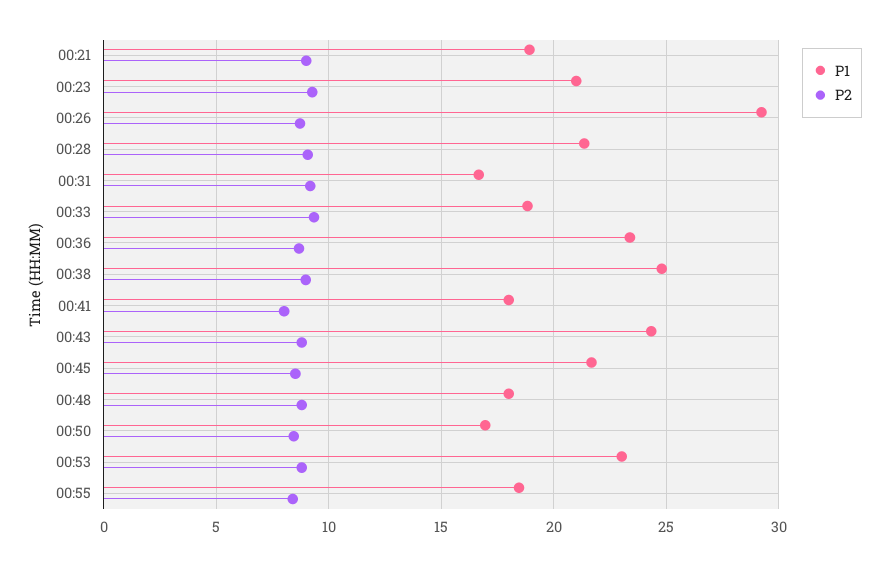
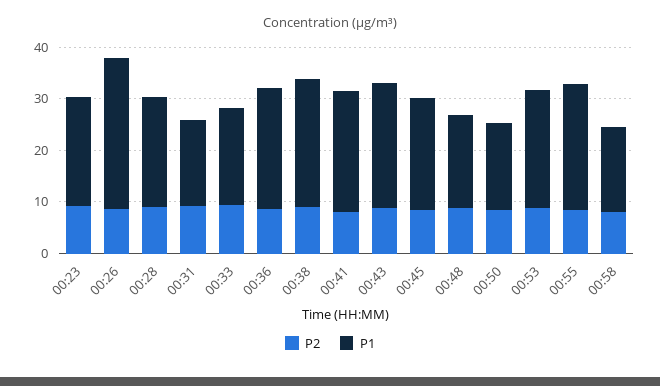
P1, 00:21: 19 -> none
P2, 00:21: 9 -> none
P1, 00:41: 18 -> 24
P1, 00:55: 18.5 -> 24
P2, 00:58: none -> 8
P1, 00:58: none -> 16

